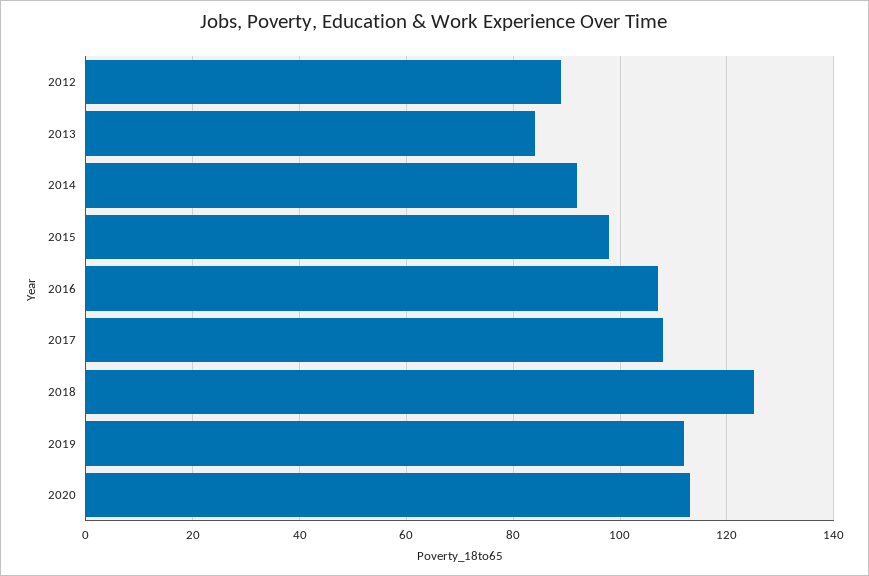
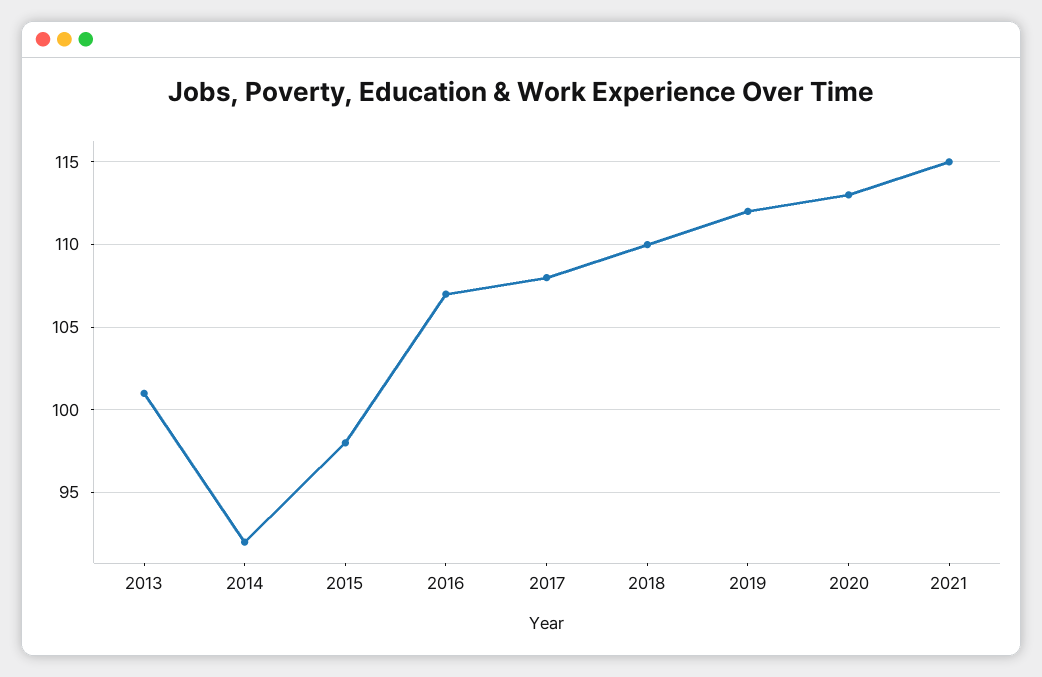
2012: 90 -> none
2013: 85 -> 101
2018: 125 -> 110
2021: none -> 115

